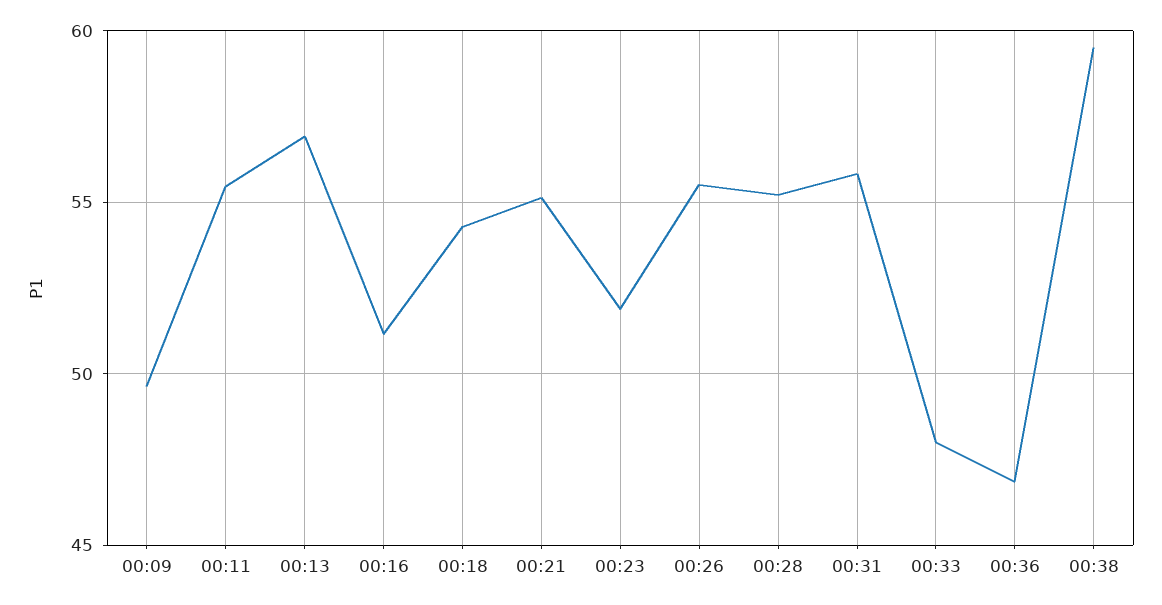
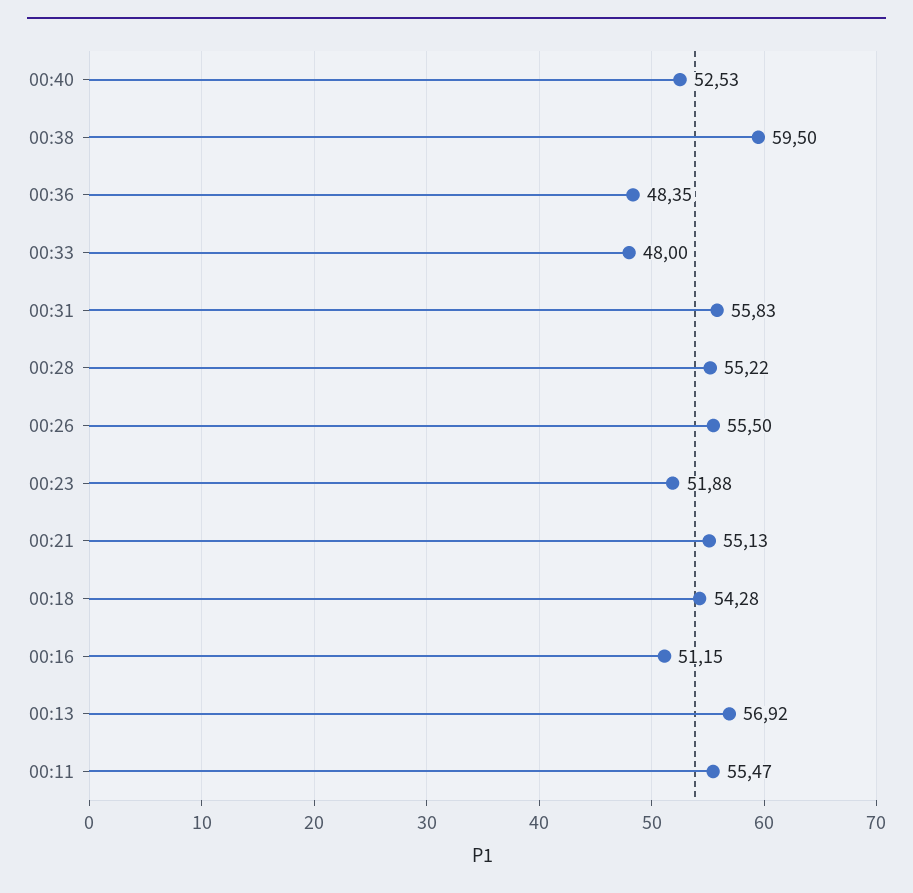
00:09: 49.5 -> none
00:36: 47 -> 48.35
00:40: none -> 52.53

